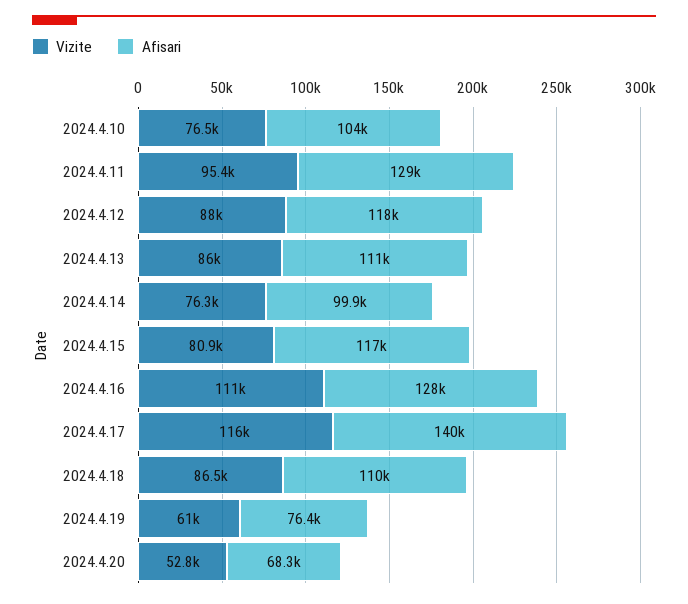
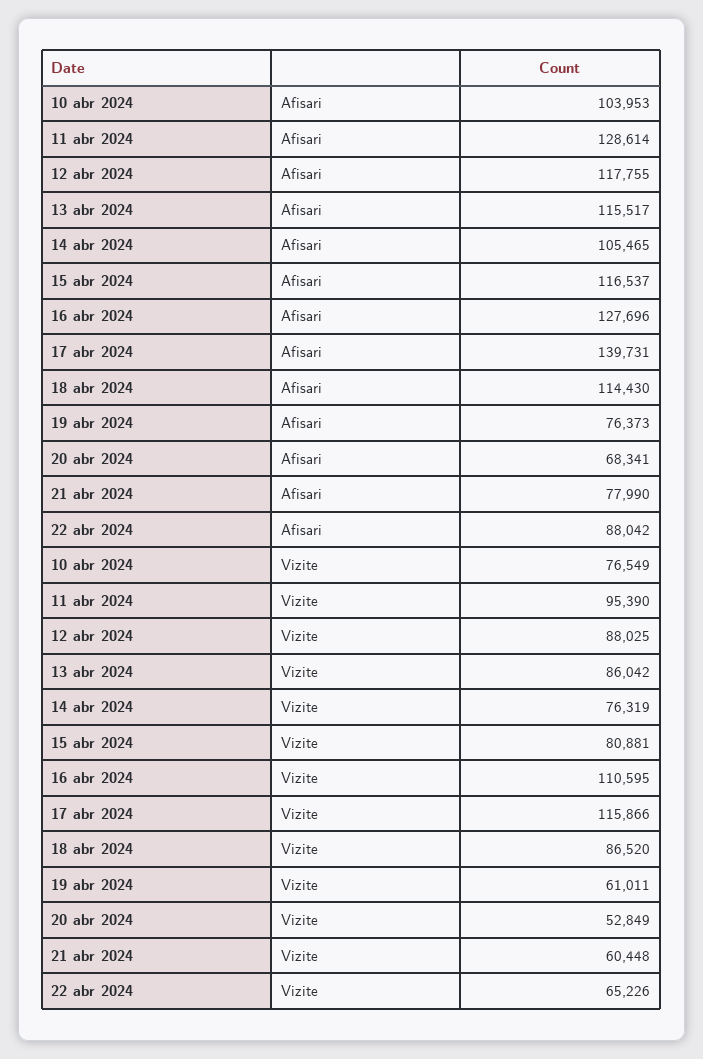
Afisari, 2024.4.13: 111000 -> 115517
Afisari, 2024.4.14: 99900 -> 105465
Afisari, 2024.4.18: 110000 -> 114430
Afisari, 21 abr 2024: none -> 77990
Afisari, 22 abr 2024: none -> 88042
Vizite, 21 abr 2024: none -> 60448
Vizite, 22 abr 2024: none -> 65226

